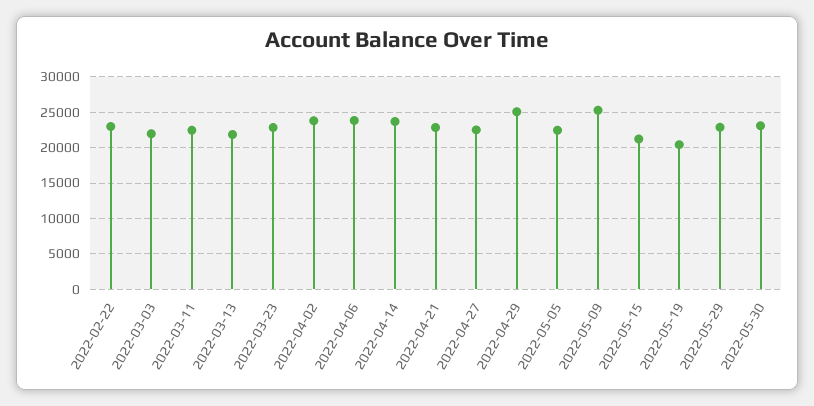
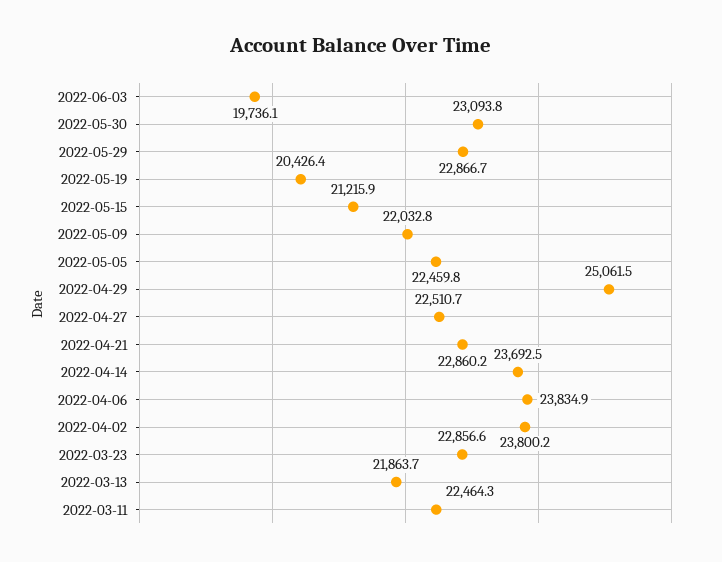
2022-02-22: 23000 -> none
2022-03-03: 22000 -> none
2022-05-09: 25000 -> 22032.8
2022-06-03: none -> 19736.1

